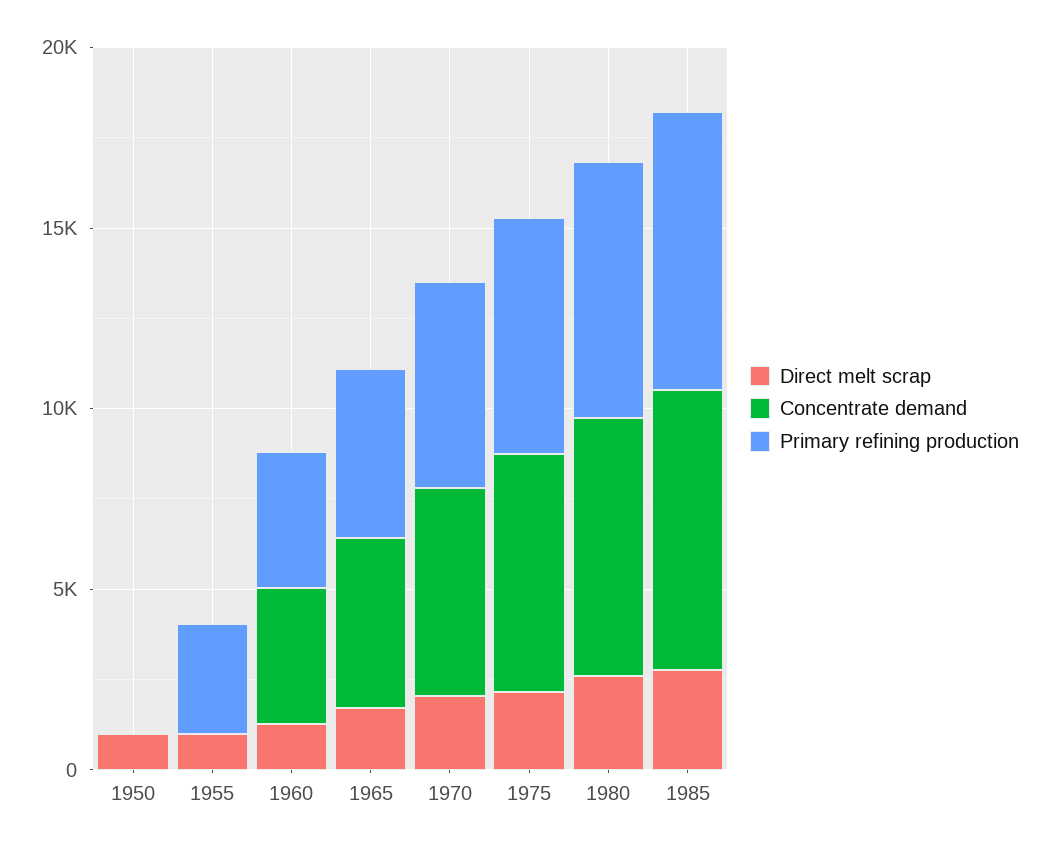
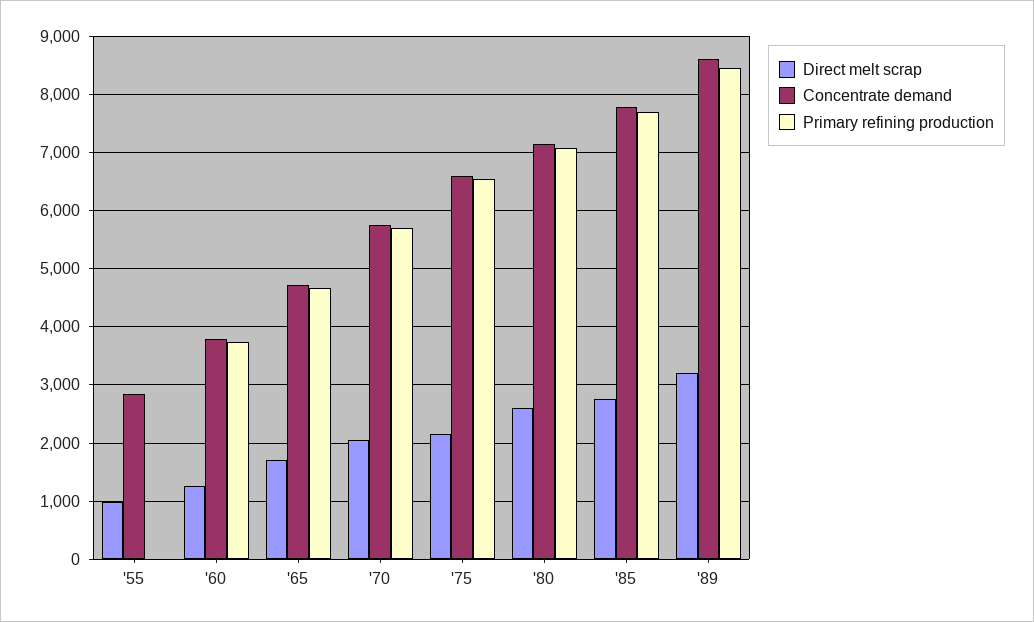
Direct melt scrap, 1950: 1000 -> none
Concentrate demand, 1950: 0 -> none
Primary refining production, 1950: 0 -> none
Concentrate demand, 1955: 0 -> 2800
Primary refining production, 1955: 3000 -> 0
Direct melt scrap, '89: none -> 3200
Concentrate demand, '89: none -> 8600
Primary refining production, '89: none -> 8400

